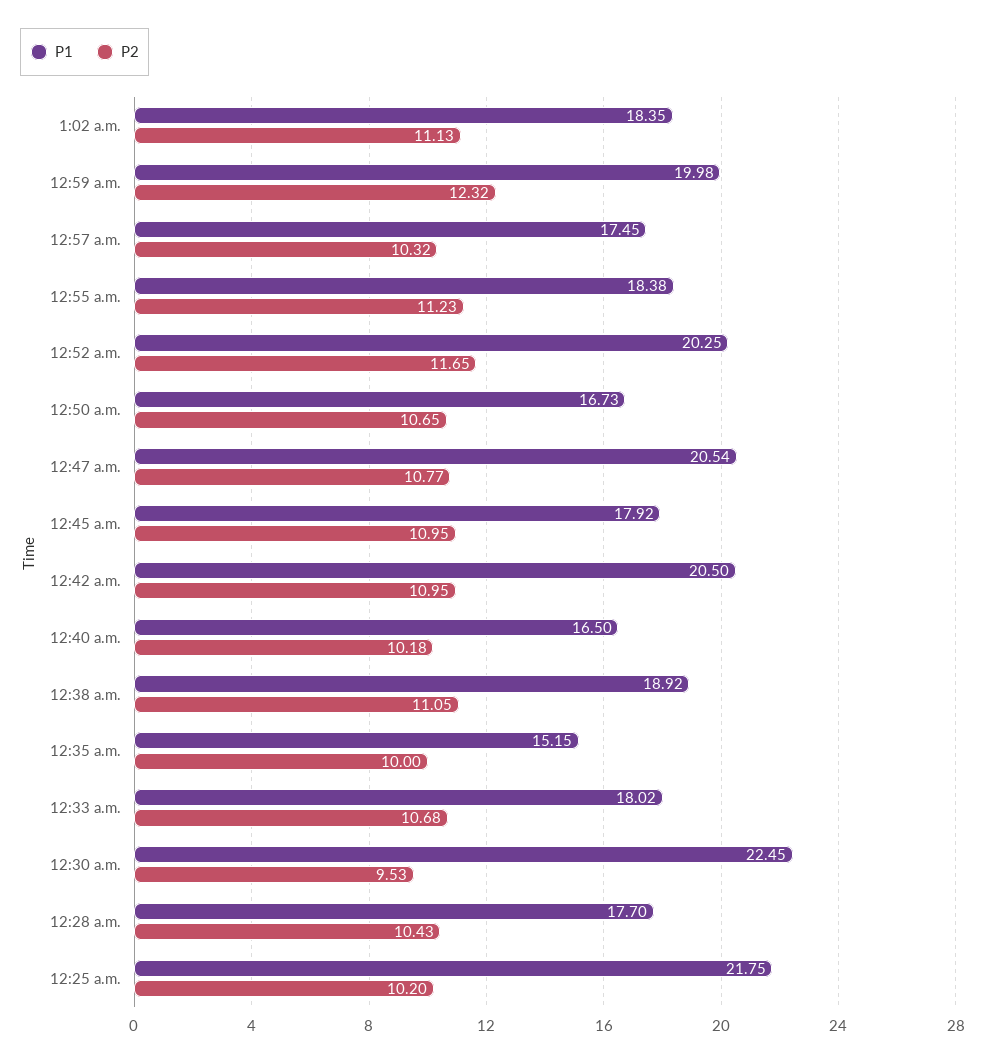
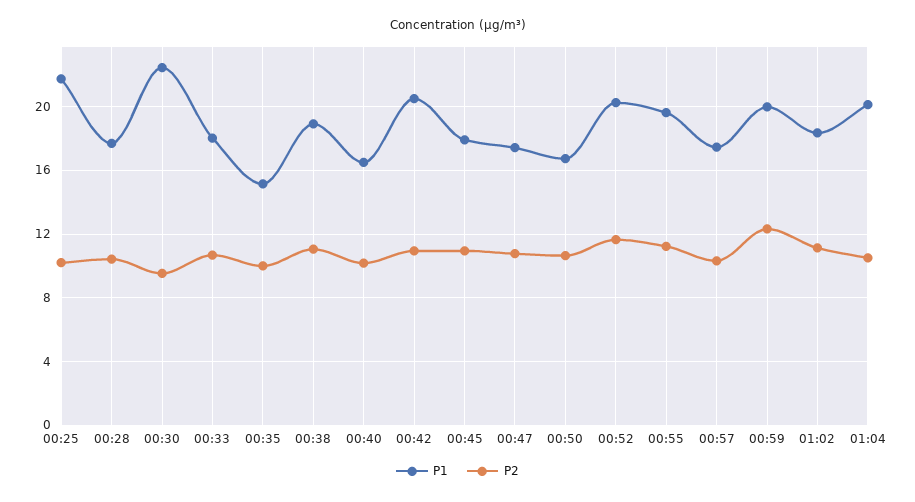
P1, 12:55 a.m.: 18.38 -> 19.5
P1, 12:47 a.m.: 20.54 -> 17.5
P1, 01:04: none -> 20
P2, 01:04: none -> 10.5

